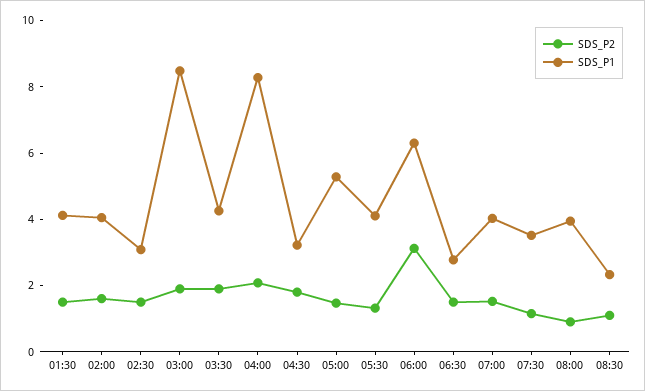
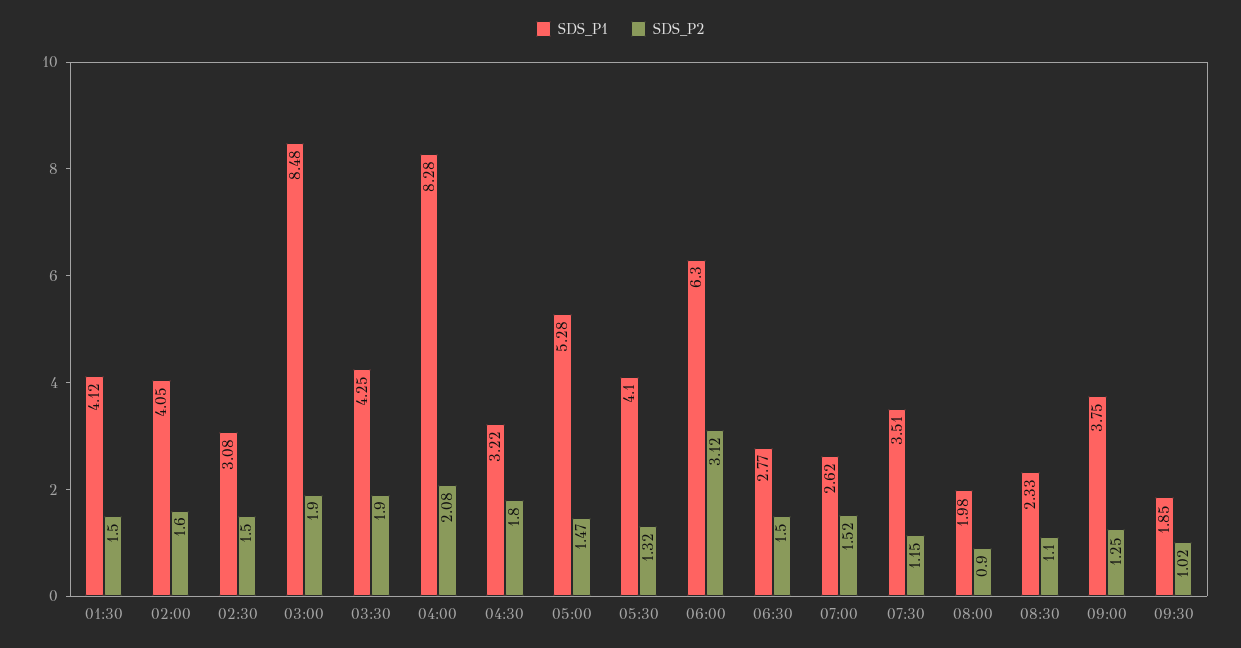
SDS_P1, 07:00: 4 -> 2.62
SDS_P1, 08:00: 4 -> 1.98
SDS_P1, 09:00: none -> 3.75
SDS_P2, 09:00: none -> 1.25
SDS_P1, 09:30: none -> 1.85
SDS_P2, 09:30: none -> 1.02

